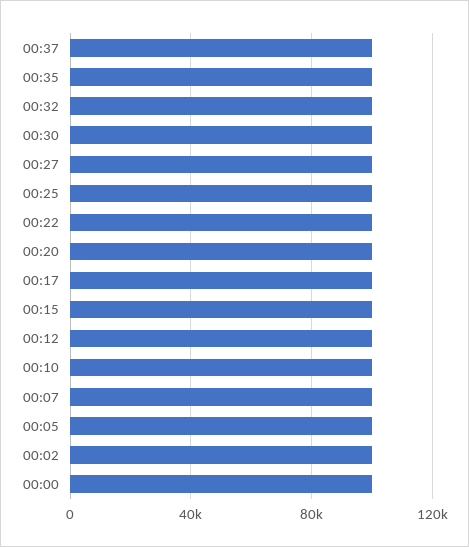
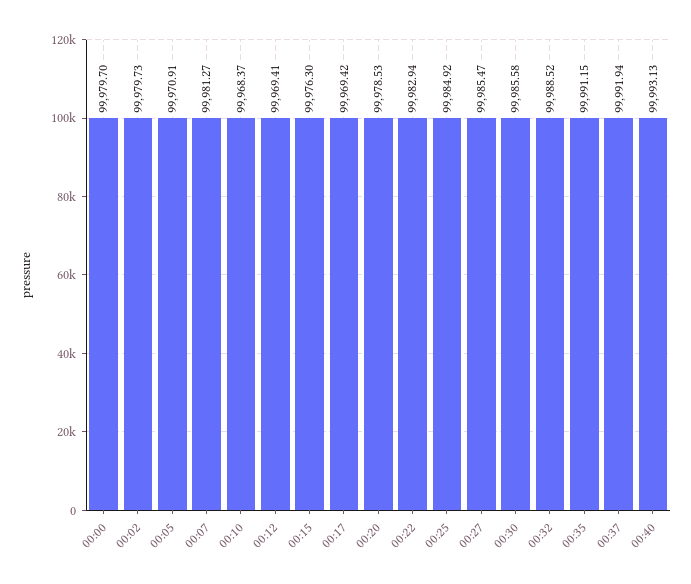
00:40: none -> 99993.13

